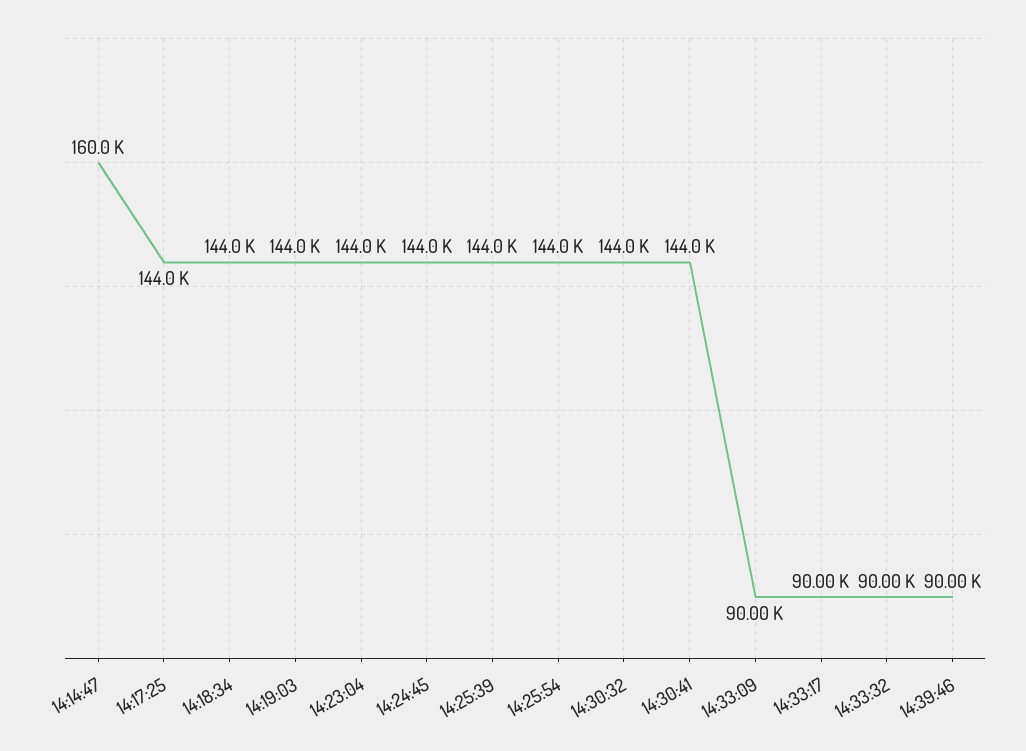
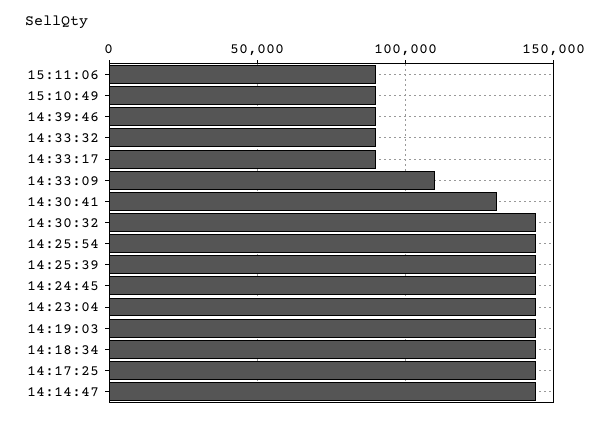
14:14:47: 160000 -> 145000
14:30:41: 144000 -> 130000
14:33:09: 90000 -> 110000
15:11:06: none -> 90000
15:10:49: none -> 90000

